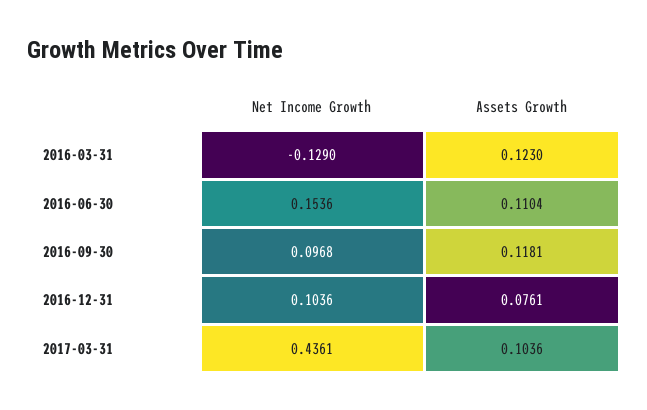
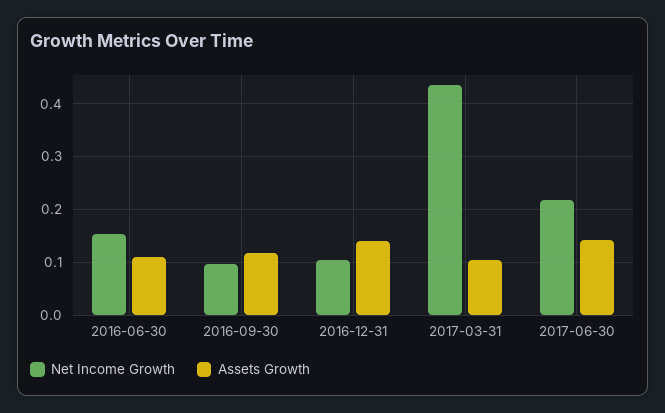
Net Income Growth, 2016-03-31: -0.129 -> none
Assets Growth, 2016-03-31: 0.123 -> none
Assets Growth, 2016-12-31: 0.0761 -> 0.14
Net Income Growth, 2017-06-30: none -> 0.22
Assets Growth, 2017-06-30: none -> 0.14

